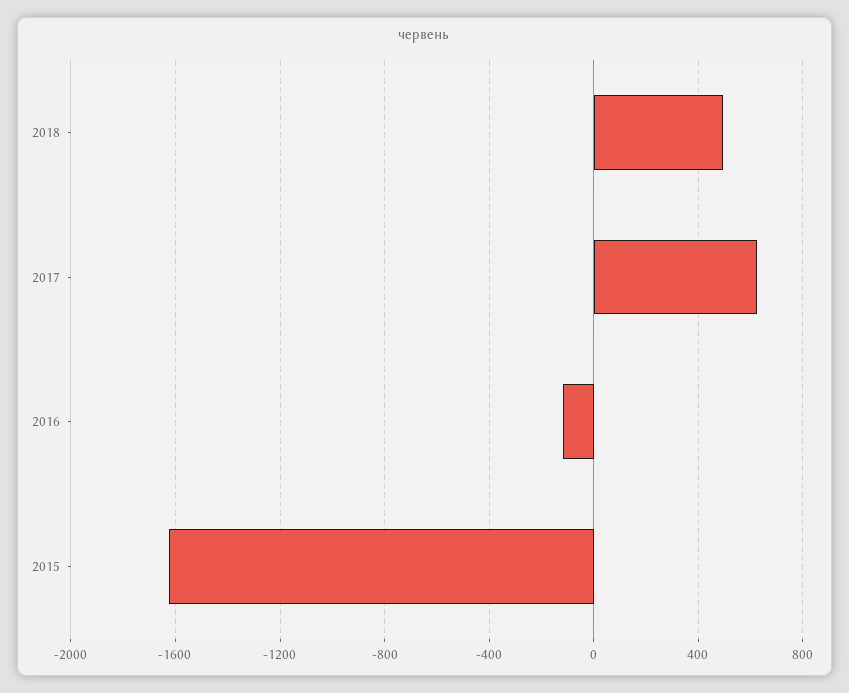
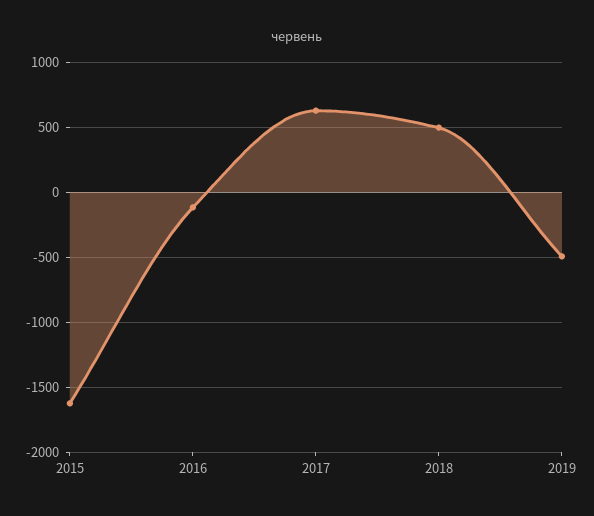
2019: none -> -500

